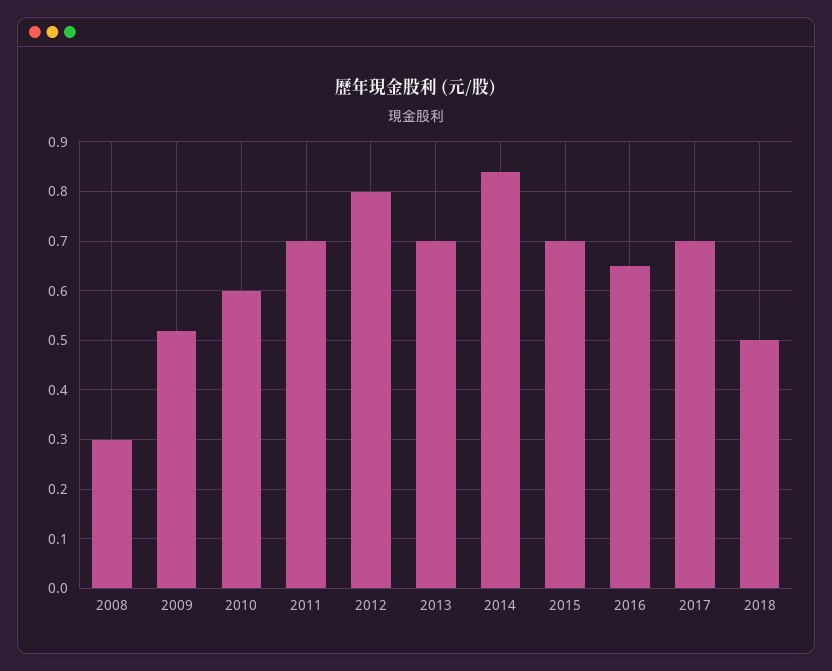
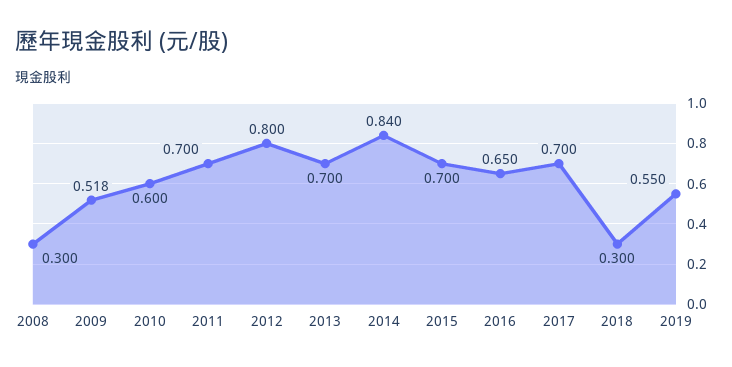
2018: 0.5 -> 0.3
2019: none -> 0.55

